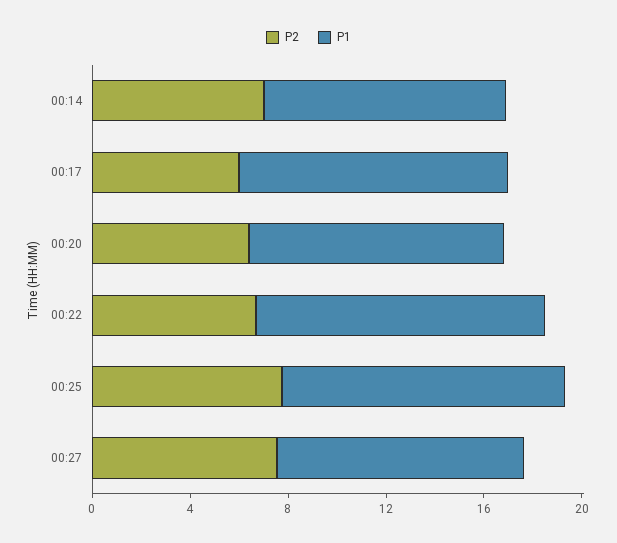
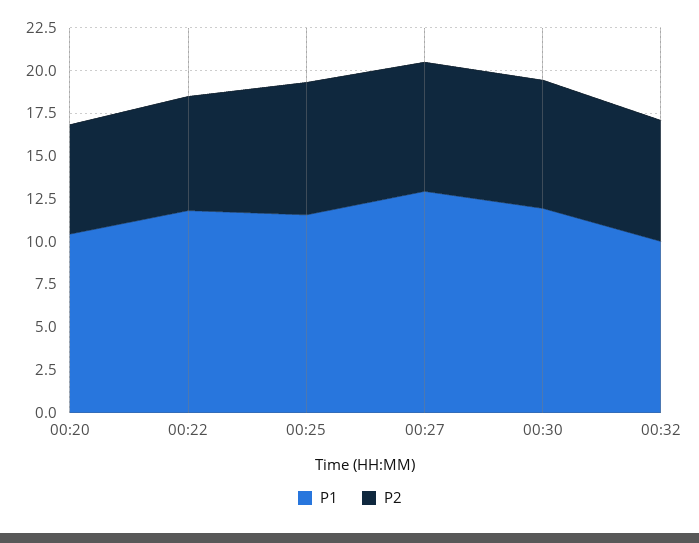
P2, 00:14: 7 -> none
P1, 00:14: 10 -> none
P2, 00:17: 6 -> none
P1, 00:17: 11 -> none
P1, 00:27: 10 -> 13
P1, 00:30: none -> 12
P2, 00:30: none -> 7.5
P1, 00:32: none -> 10
P2, 00:32: none -> 7

